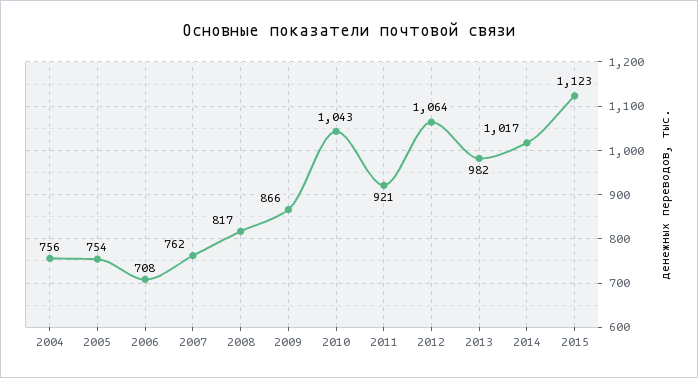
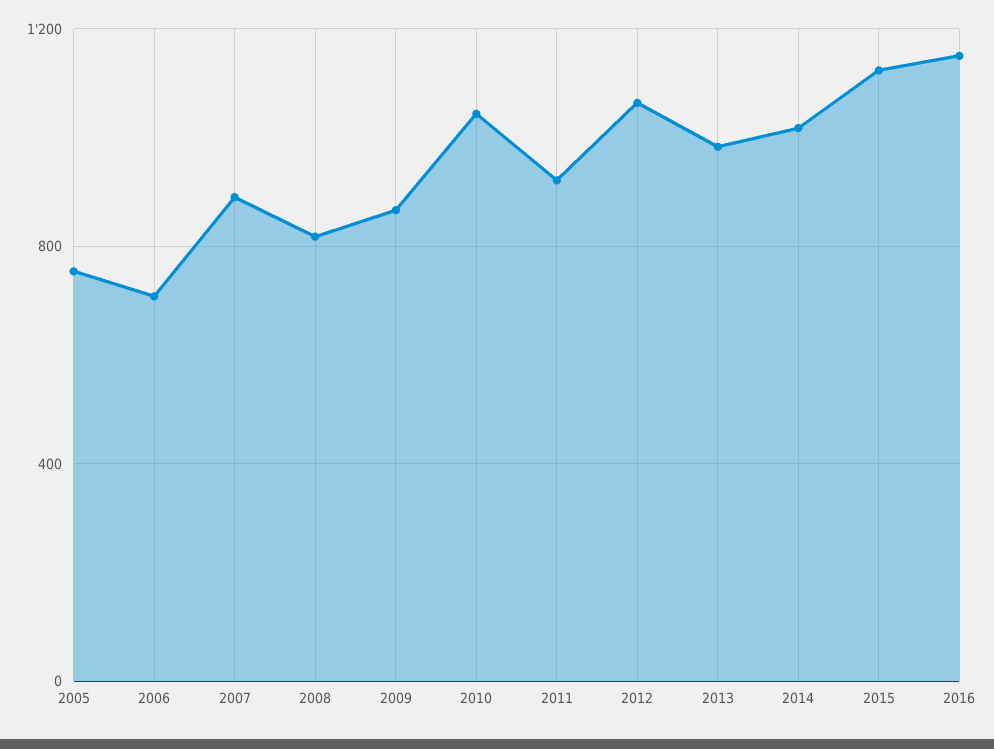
2004: 756 -> none
2007: 762 -> 900
2016: none -> 1150

